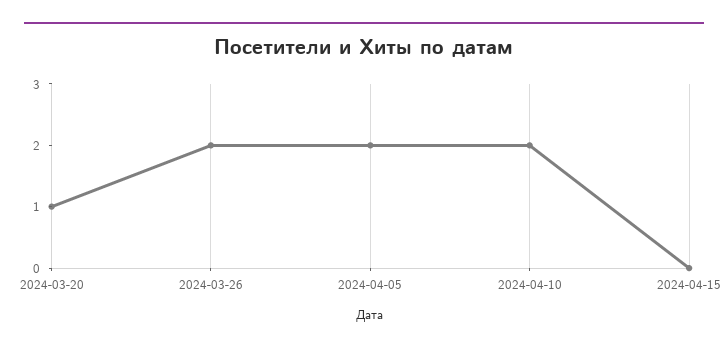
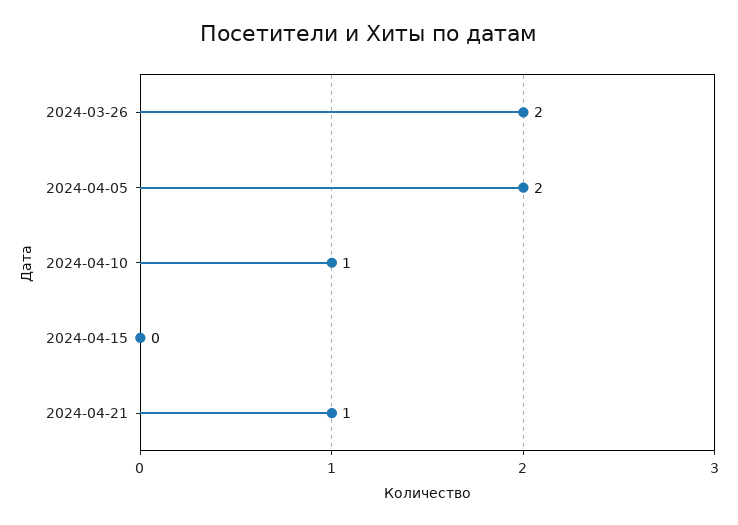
2024-03-20: 1 -> none
2024-04-10: 2 -> 1
2024-04-21: none -> 1

